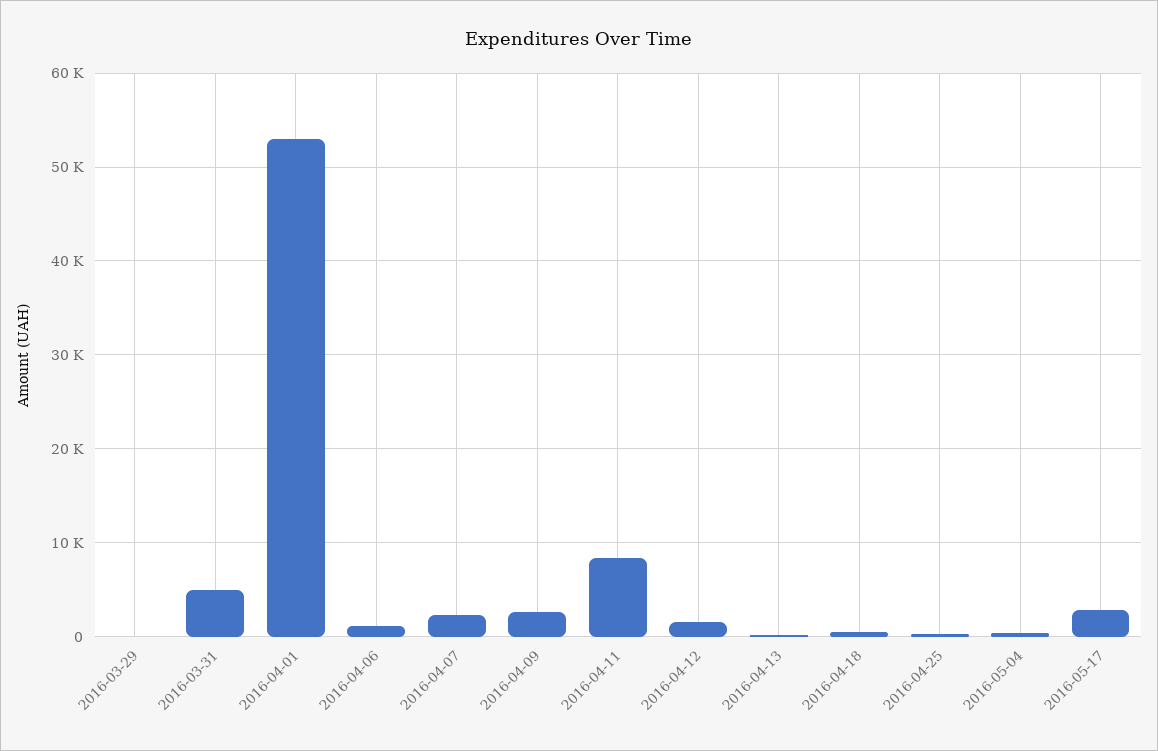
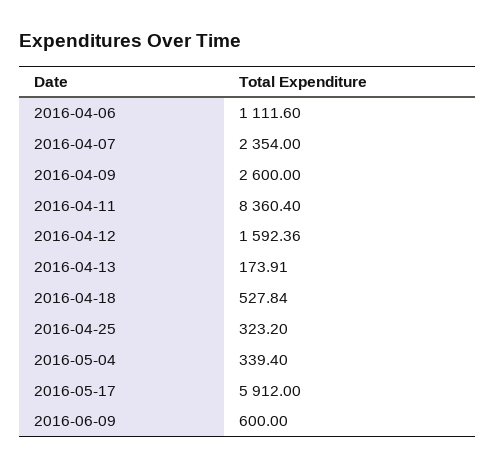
2016-03-29: 0 -> none
2016-03-31: 5000 -> none
2016-04-01: 53000 -> none
2016-05-17: 3000 -> 5912
2016-06-09: none -> 600

